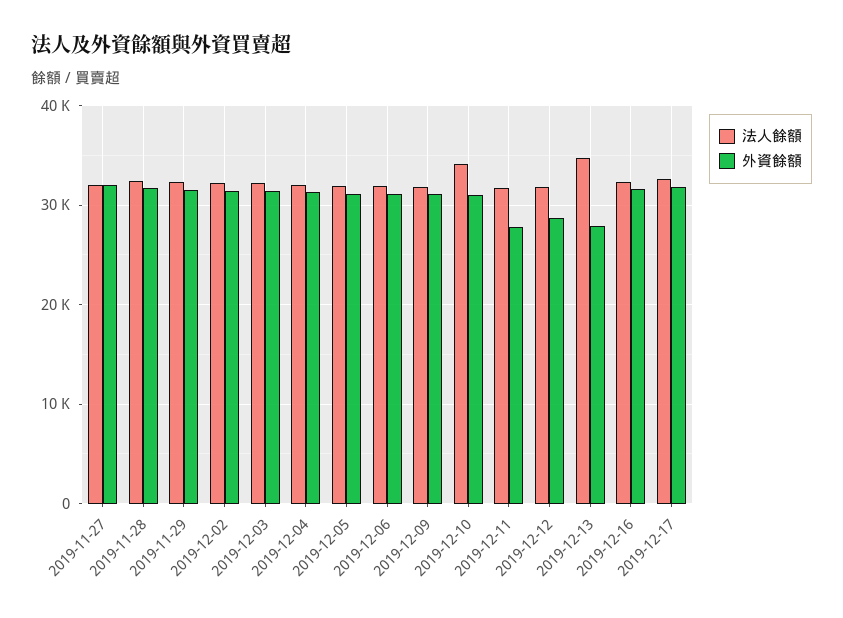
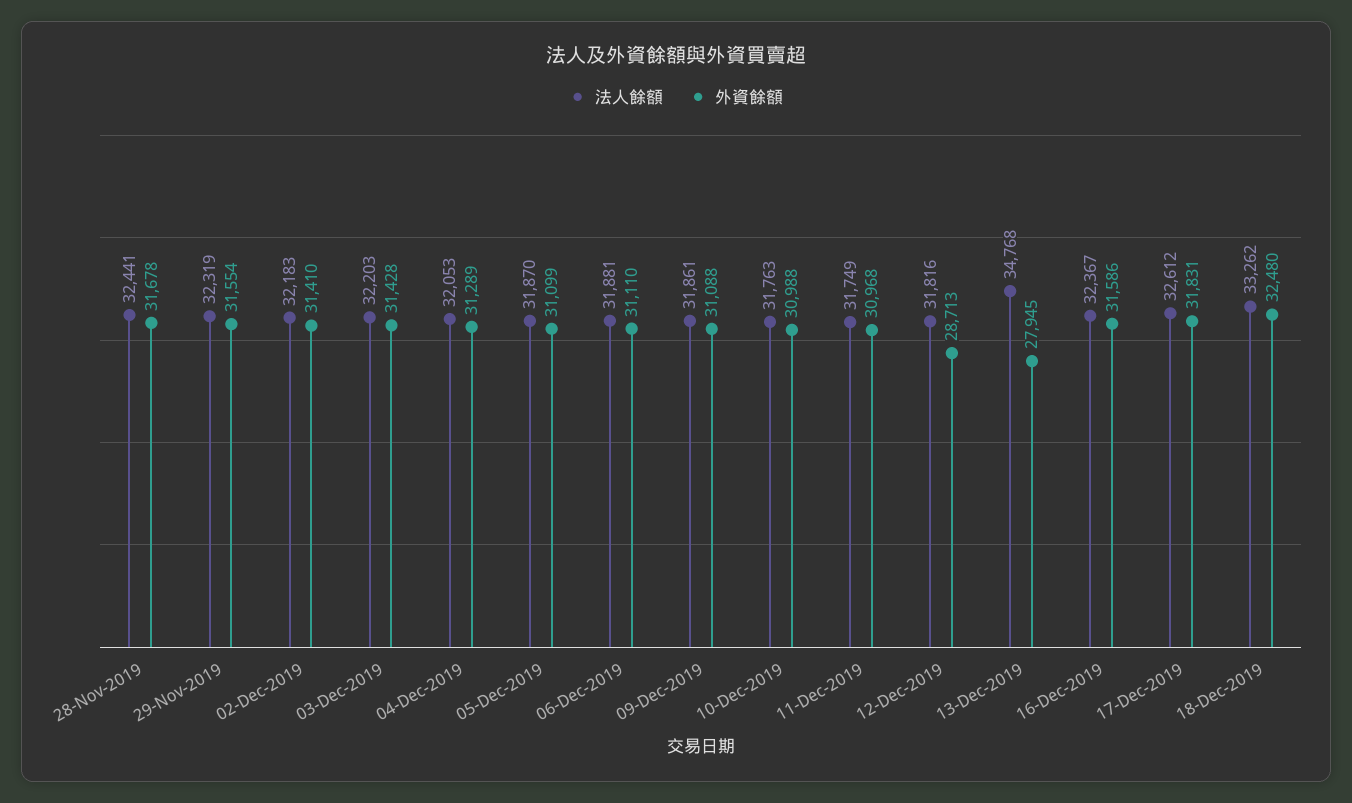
法人餘額, 2019-11-27: 32000 -> none
外資餘額, 2019-11-27: 32000 -> none
法人餘額, 2019-12-10: 34000 -> 31763
外資餘額, 2019-12-11: 28000 -> 30968
法人餘額, 18-Dec-2019: none -> 33262
外資餘額, 18-Dec-2019: none -> 32480

